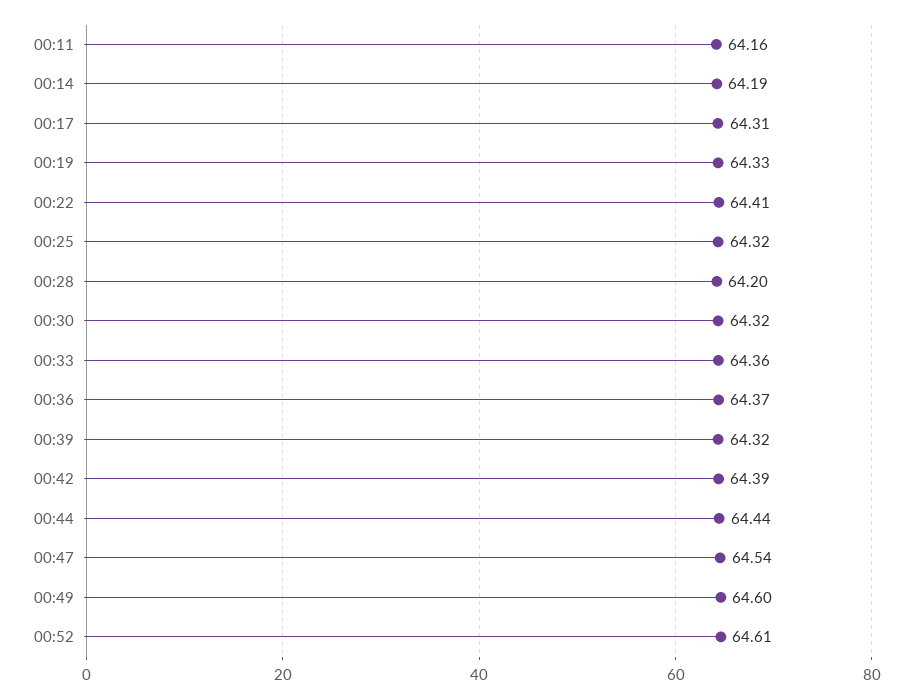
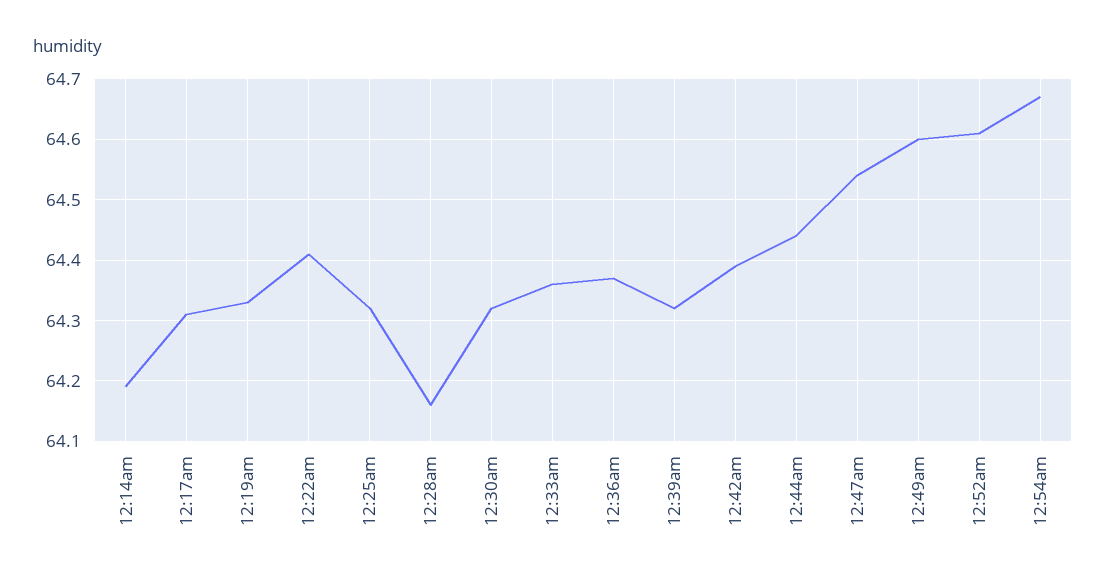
00:11: 64.16 -> none
00:28: 64.2 -> 64.16
12:54am: none -> 64.67

